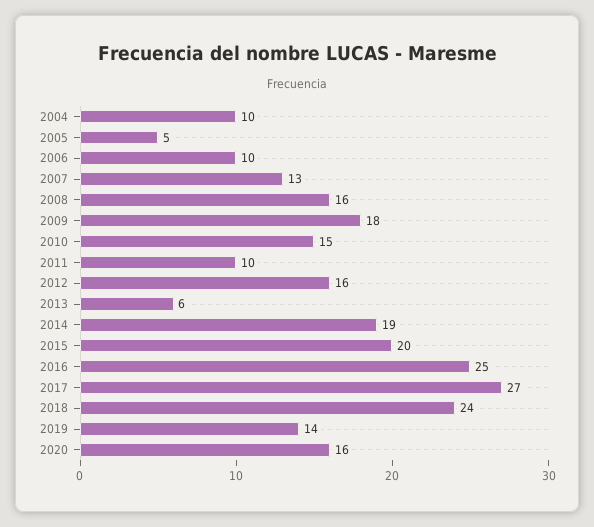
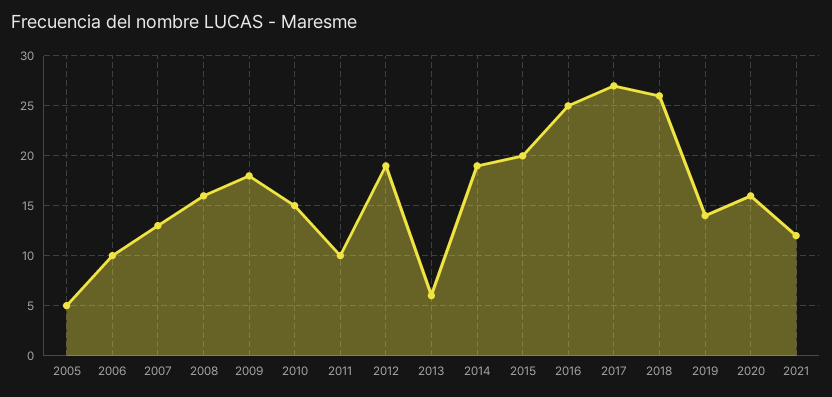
2004: 10 -> none
2012: 16 -> 19
2018: 24 -> 26
2021: none -> 12

